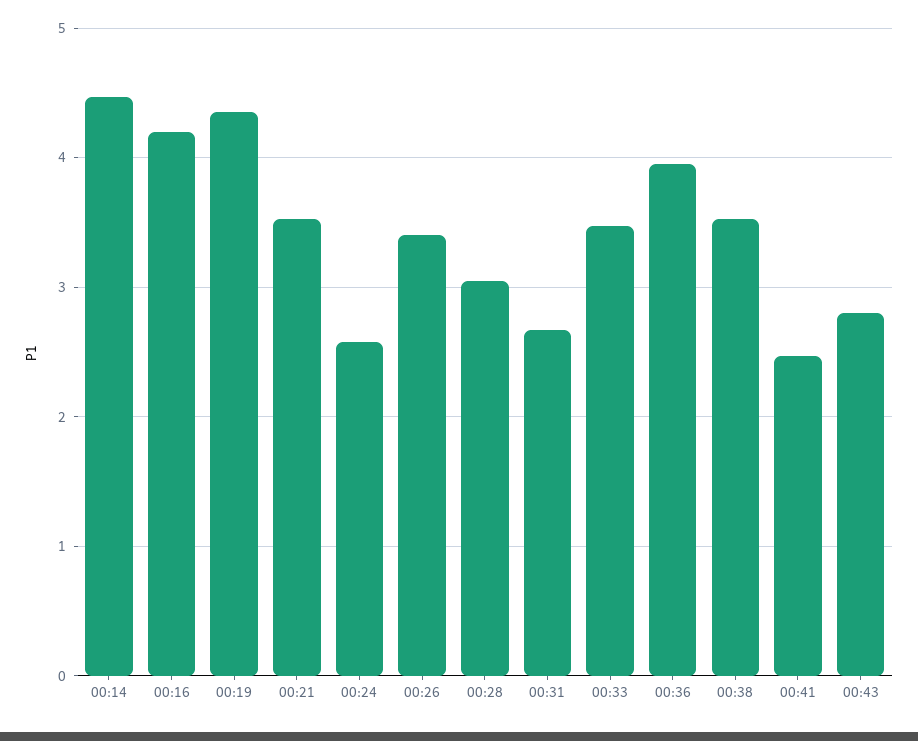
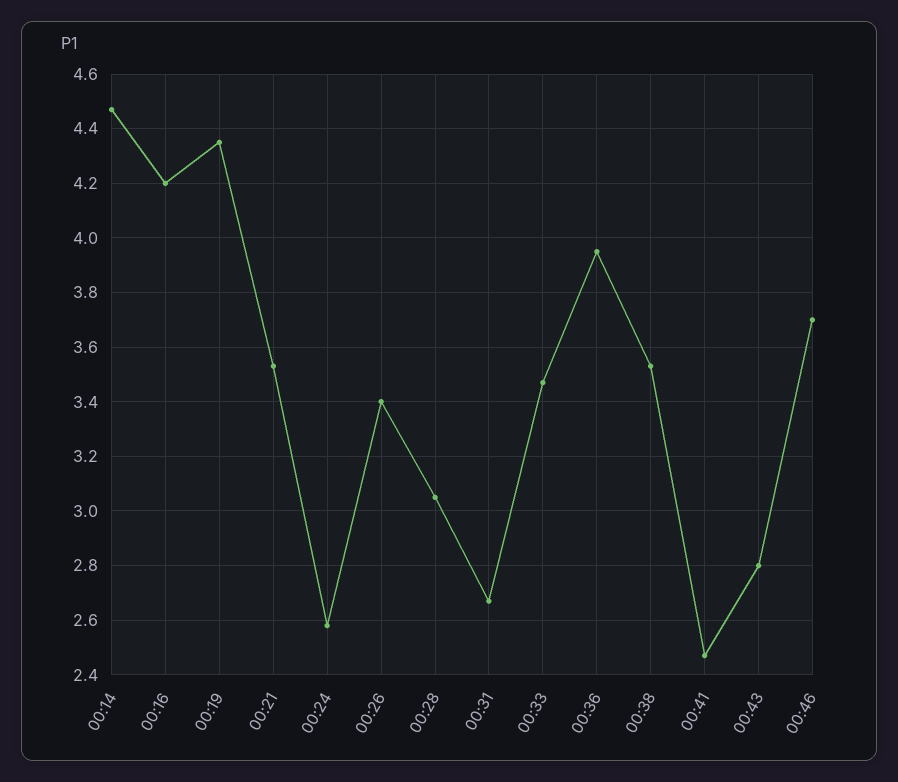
00:46: none -> 3.7

